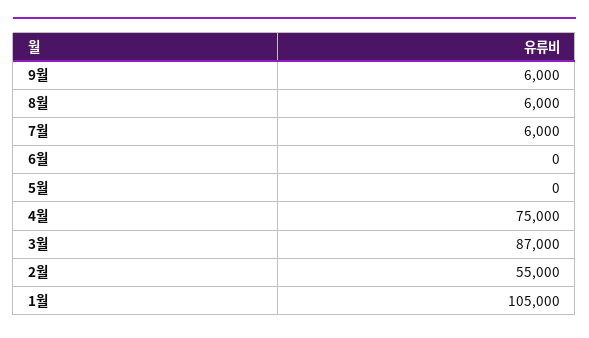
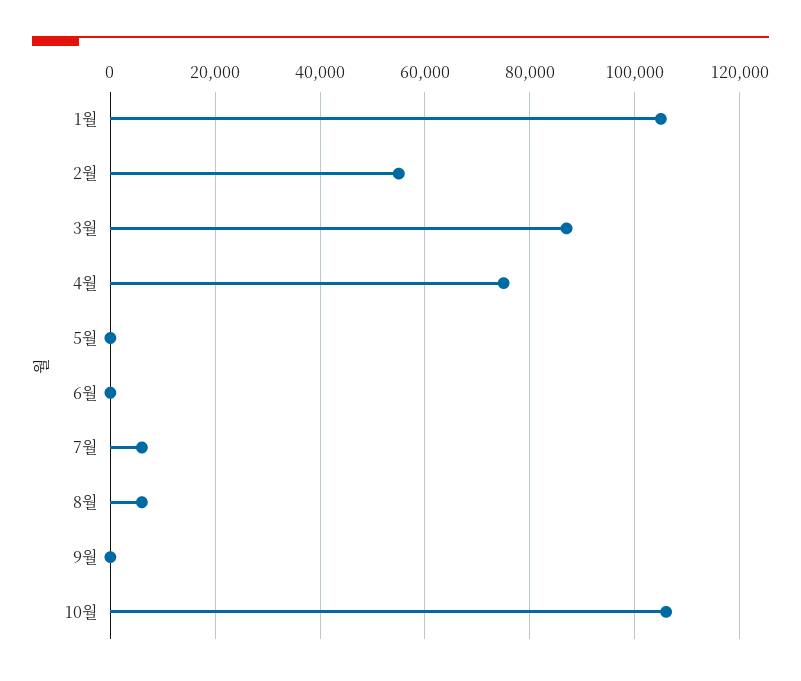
9월: 6000 -> 0
10월: none -> 106000

